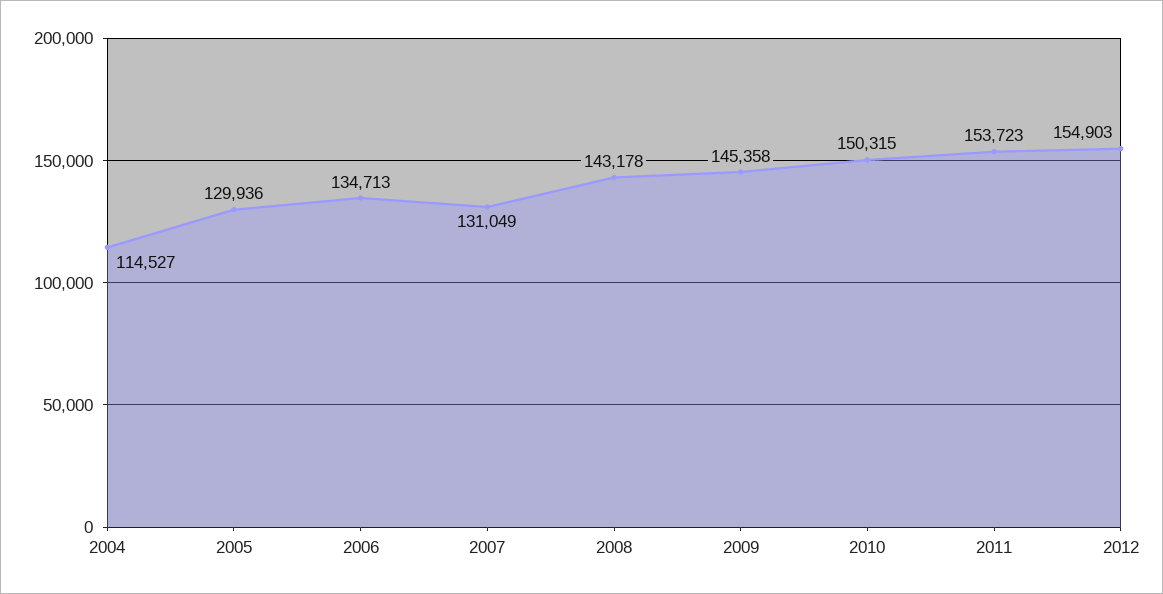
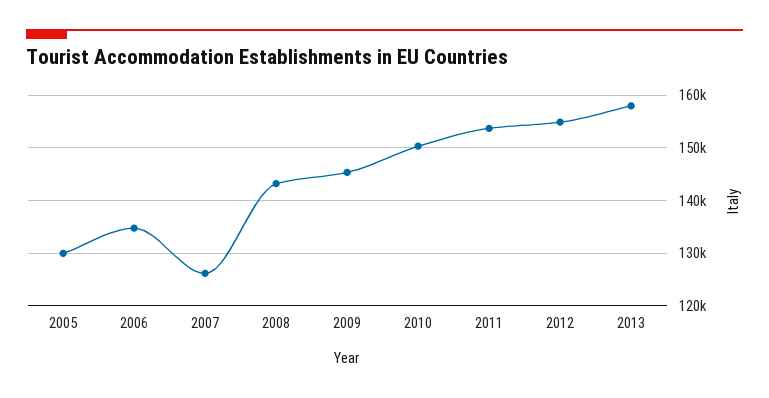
2004: 114527 -> none
2007: 131049 -> 126000
2013: none -> 158000

